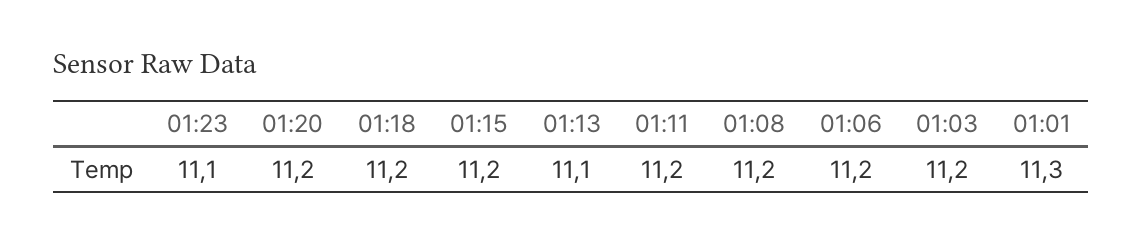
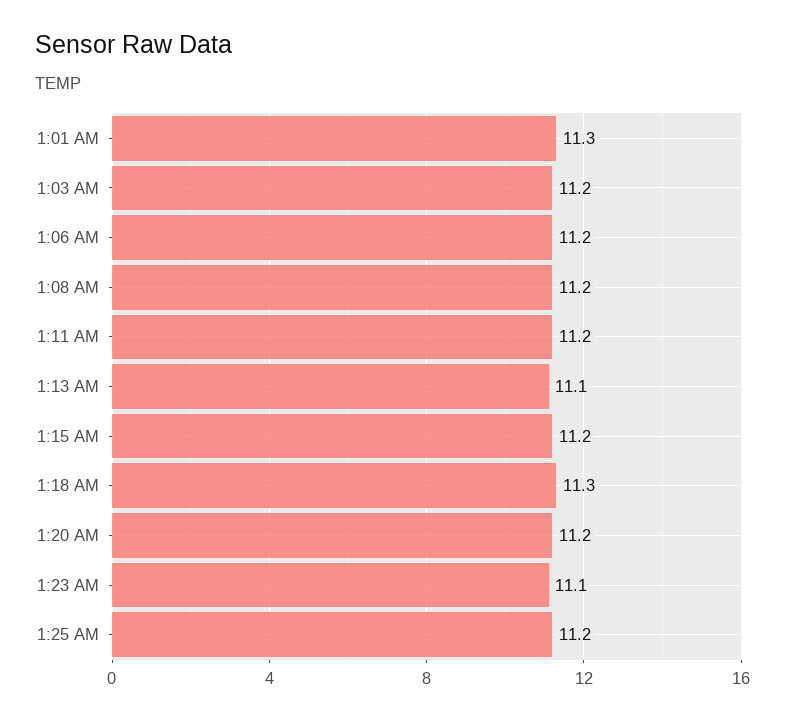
01:18: 11.2 -> 11.3
1:25 AM: none -> 11.2

